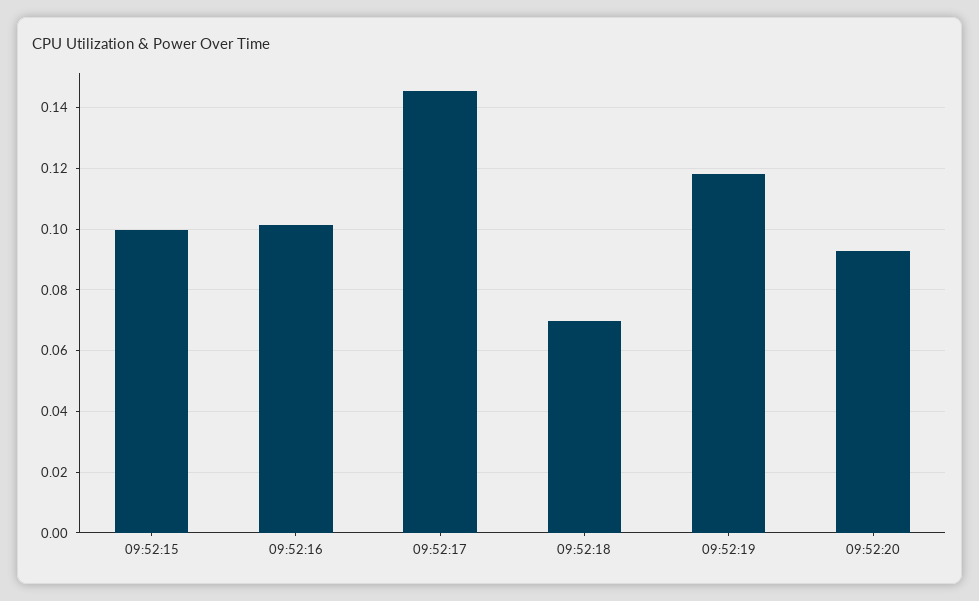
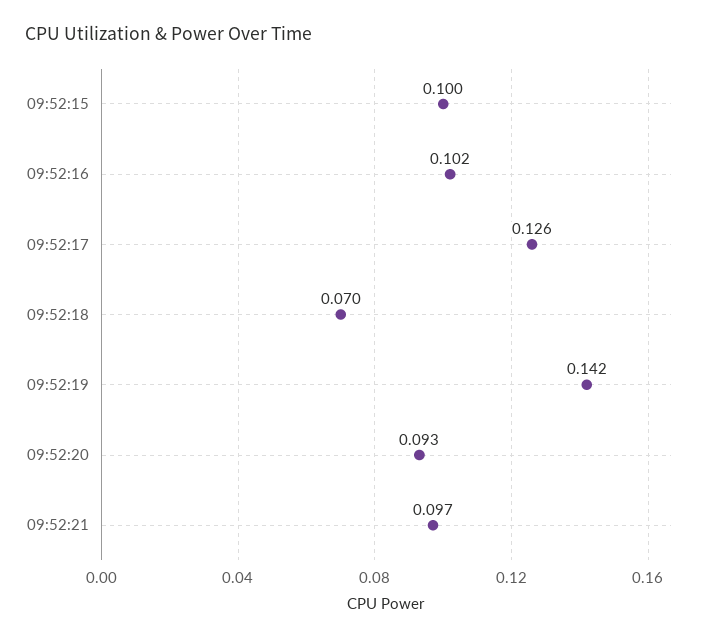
09:52:17: 0.146 -> 0.126
09:52:19: 0.118 -> 0.142
09:52:21: none -> 0.097

